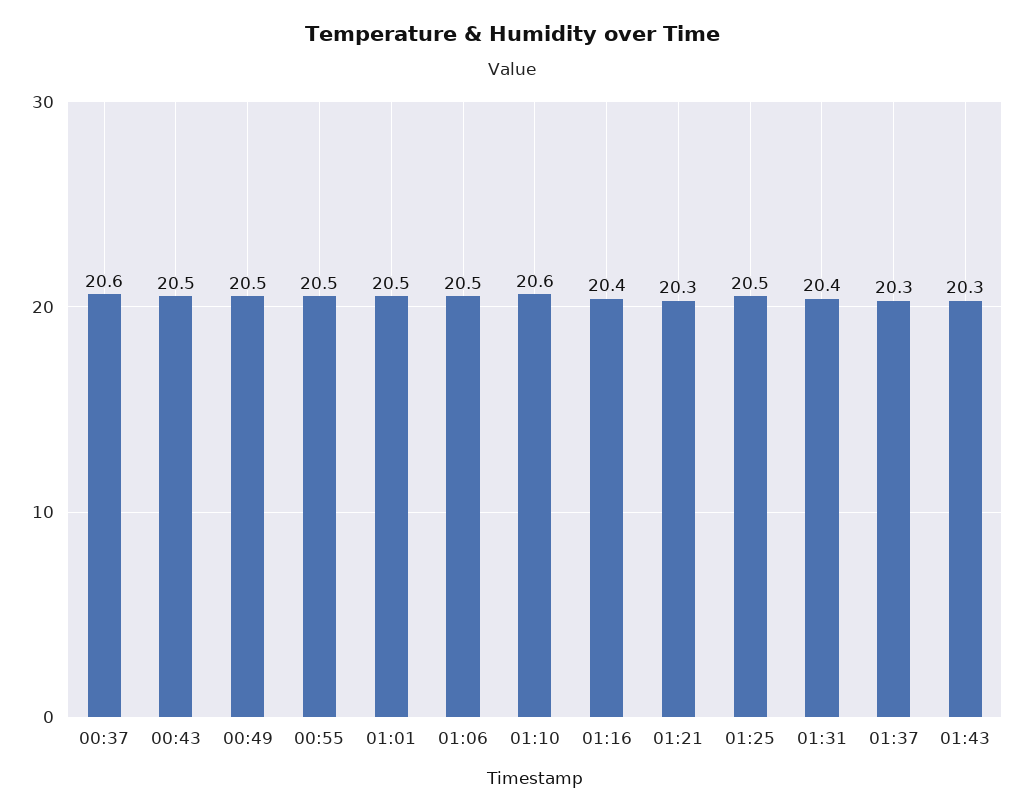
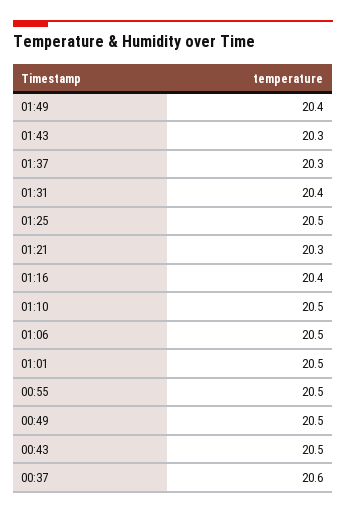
01:10: 20.6 -> 20.5
01:49: none -> 20.4

